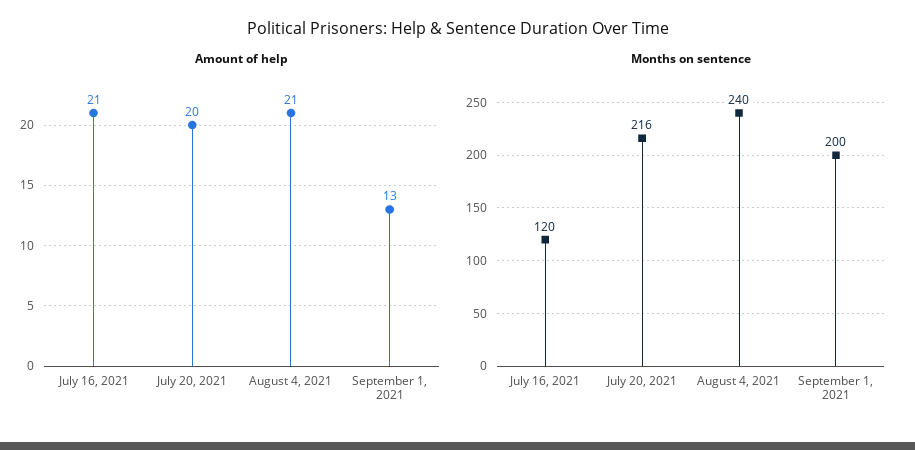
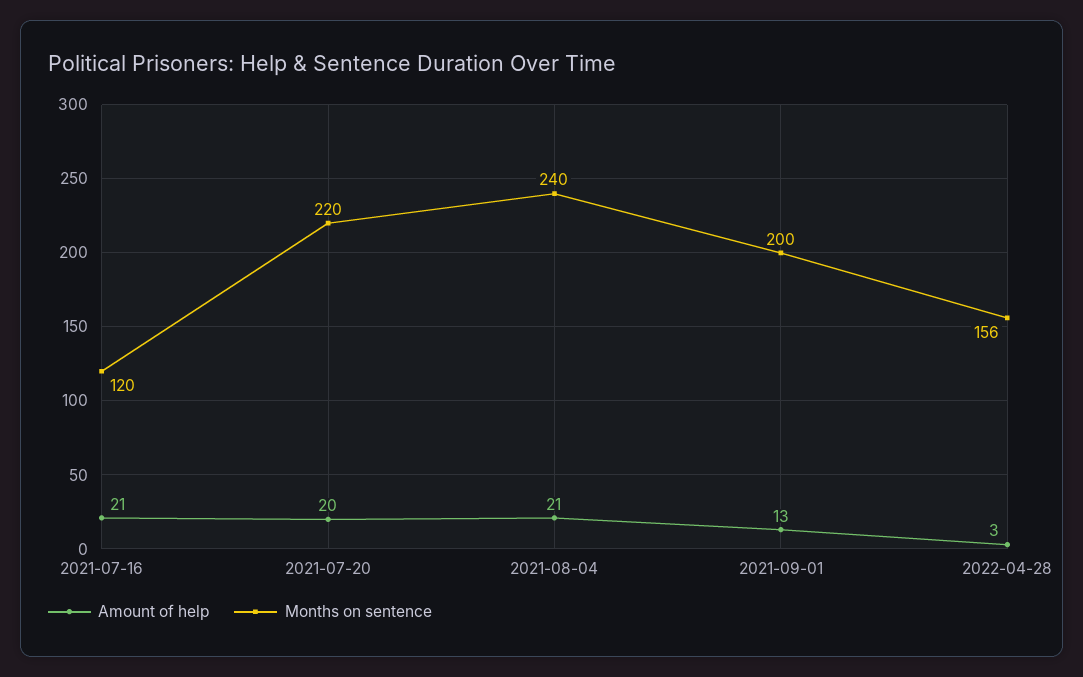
Months on sentence, July 20, 2021: 216 -> 220
Amount of help, 2022-04-28: none -> 3
Months on sentence, 2022-04-28: none -> 156

